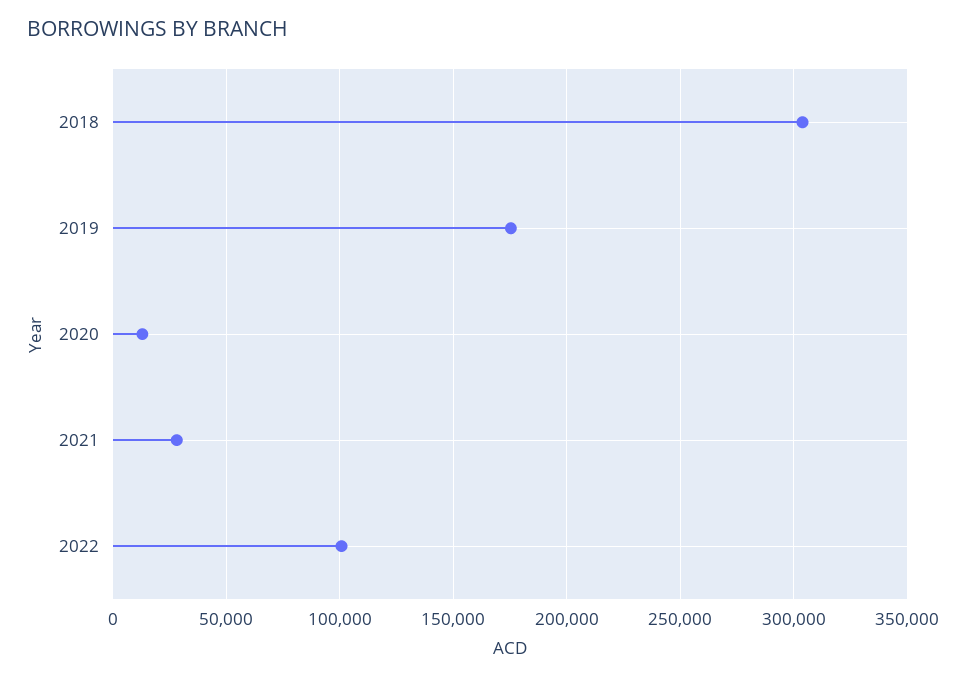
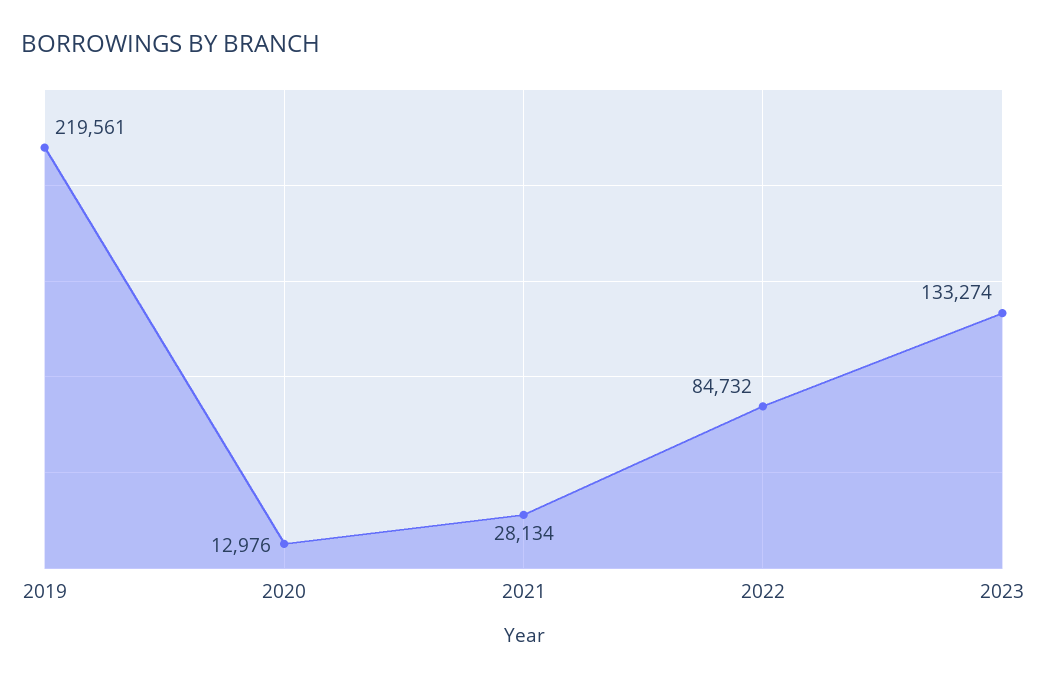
2018: 305000 -> none
2019: 175000 -> 219561
2022: 100000 -> 84732
2023: none -> 133274

